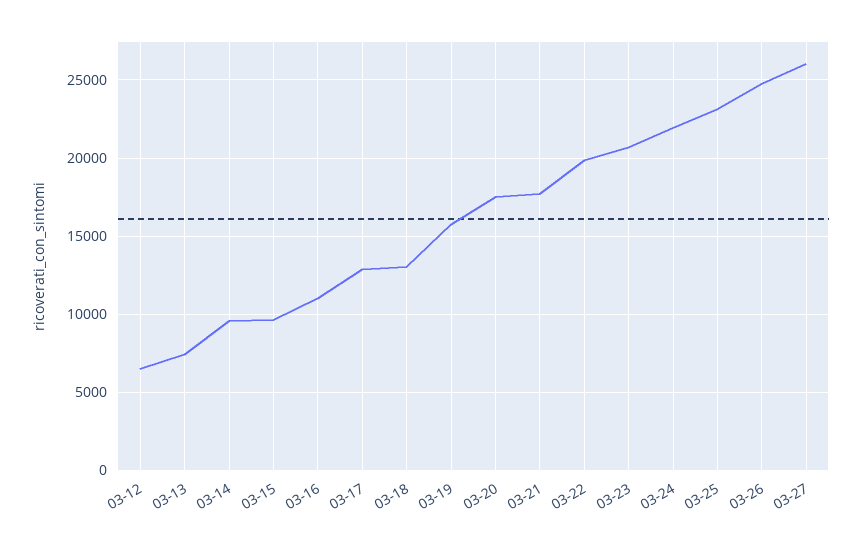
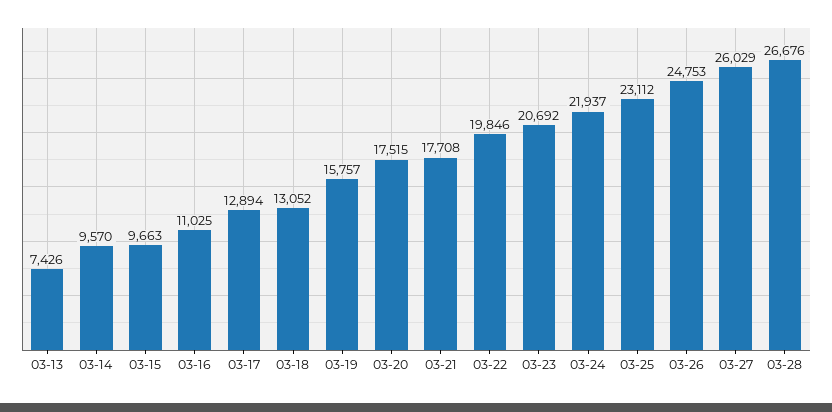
03-12: 6500 -> none
03-28: none -> 26676

